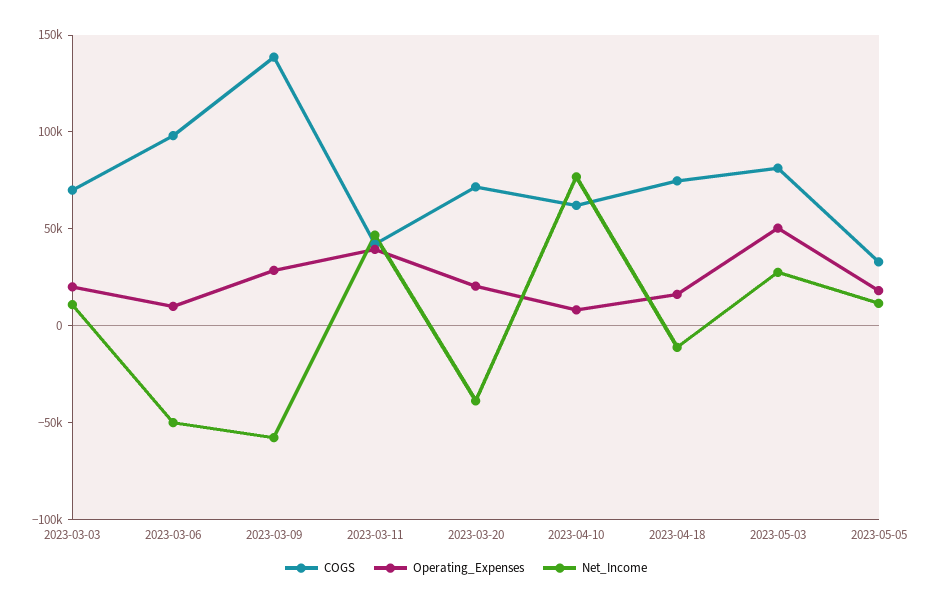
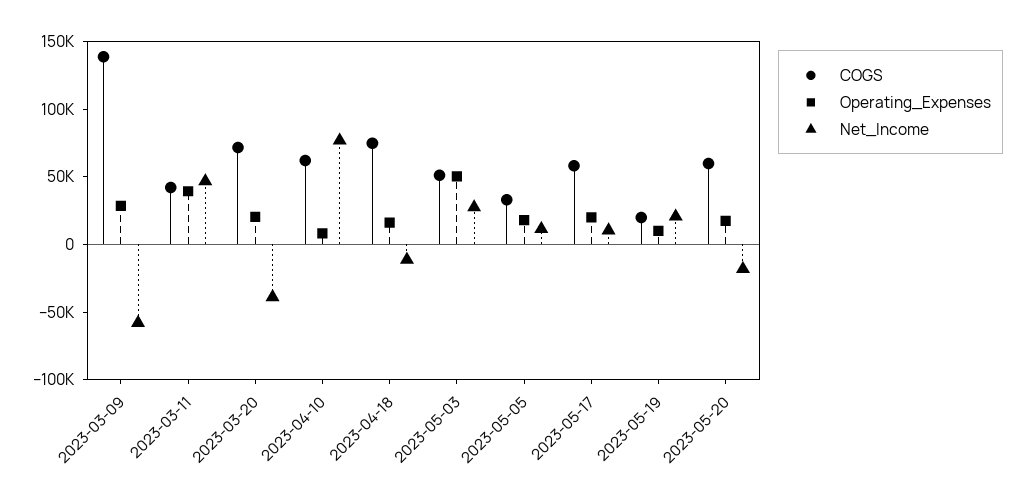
COGS, 2023-03-03: 70000 -> none
Operating_Expenses, 2023-03-03: 20000 -> none
Net_Income, 2023-03-03: 10000 -> none
COGS, 2023-03-06: 100000 -> none
Operating_Expenses, 2023-03-06: 10000 -> none
Net_Income, 2023-03-06: -50000 -> none
COGS, 2023-05-03: 80000 -> 50000
COGS, 2023-05-17: none -> 60000
Operating_Expenses, 2023-05-17: none -> 20000
Net_Income, 2023-05-17: none -> 10000
COGS, 2023-05-19: none -> 20000
Operating_Expenses, 2023-05-19: none -> 10000
Net_Income, 2023-05-19: none -> 20000
COGS, 2023-05-20: none -> 60000
Operating_Expenses, 2023-05-20: none -> 20000
Net_Income, 2023-05-20: none -> -20000

